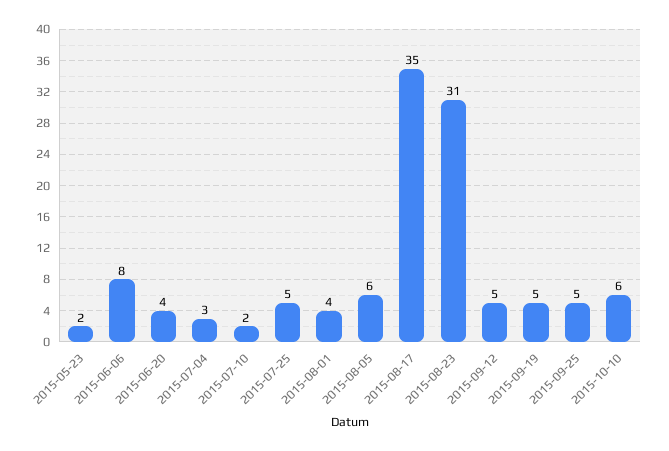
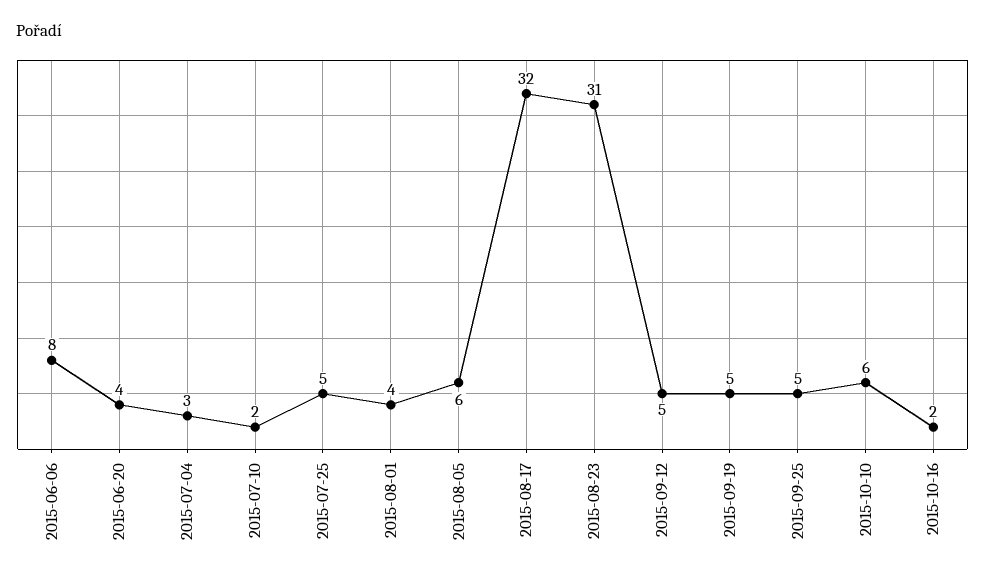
2015-05-23: 2 -> none
2015-08-17: 35 -> 32
2015-10-16: none -> 2

